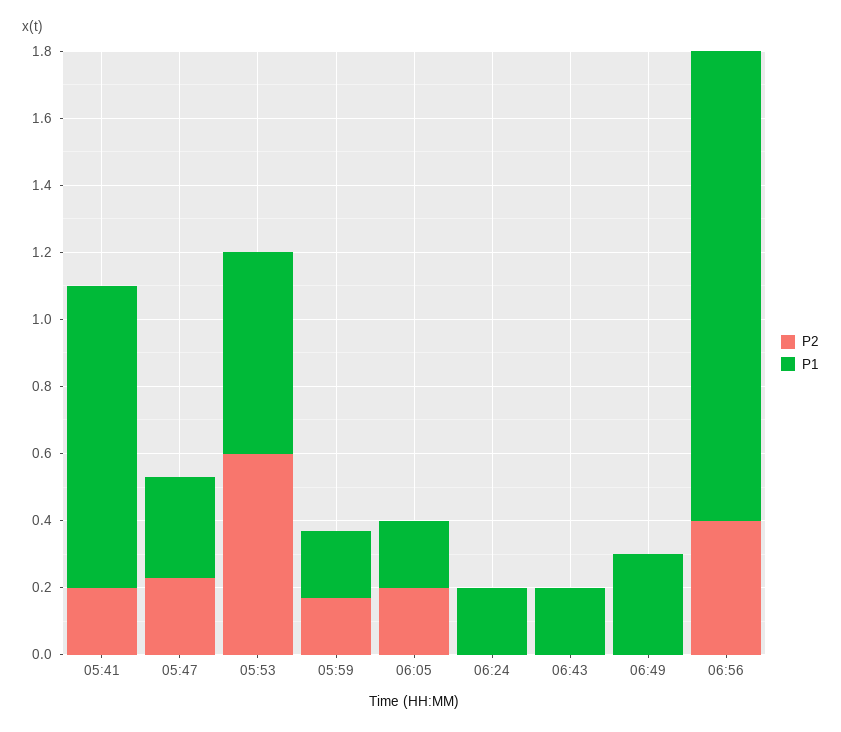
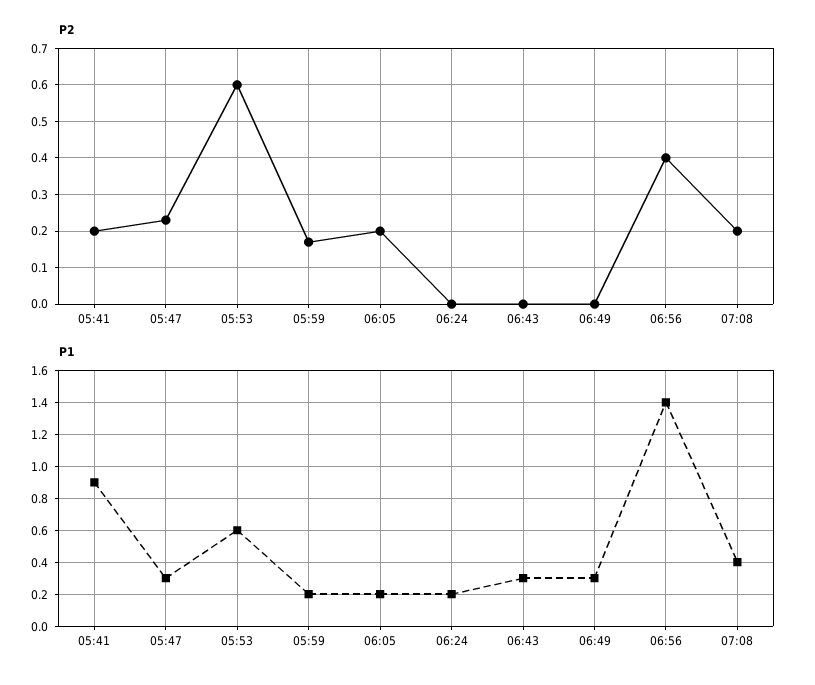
P1, 06:43: 0.2 -> 0.3
P2, 07:08: none -> 0.2
P1, 07:08: none -> 0.4

